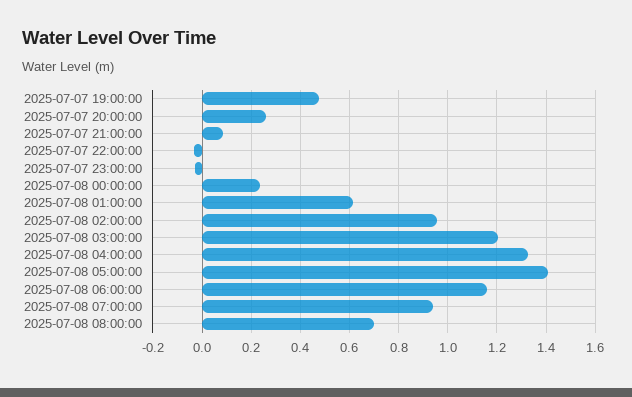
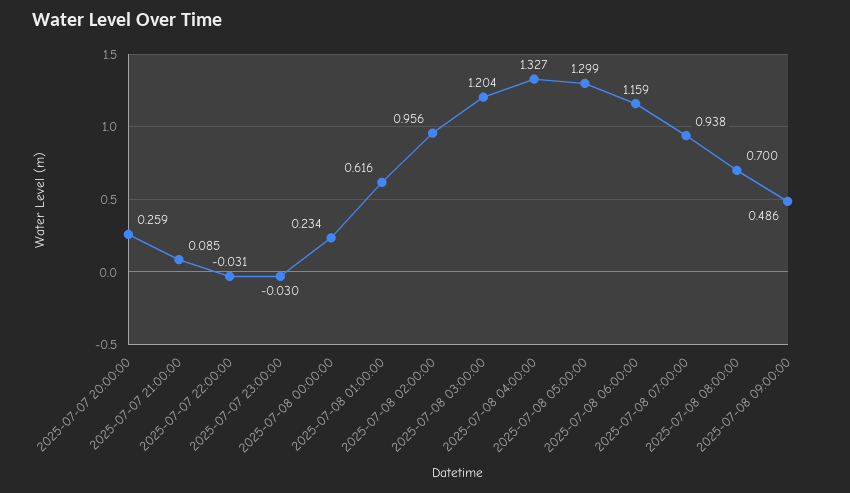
2025-07-07 19:00:00: 0.475 -> none
2025-07-08 05:00:00: 1.4 -> 1.299
2025-07-08 09:00:00: none -> 0.486

